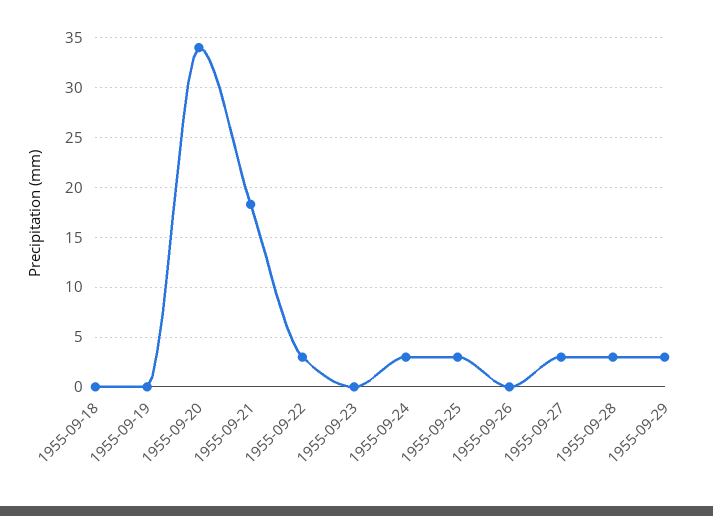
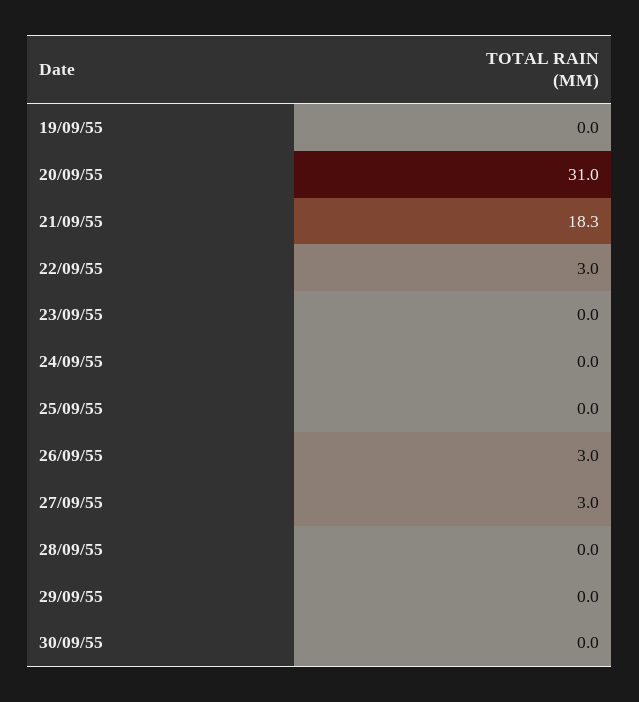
1955-09-18: 0 -> none
1955-09-20: 34 -> 31
1955-09-24: 3 -> 0
1955-09-25: 3 -> 0
1955-09-26: 0 -> 3
1955-09-28: 3 -> 0
1955-09-29: 3 -> 0
30/09/55: none -> 0

